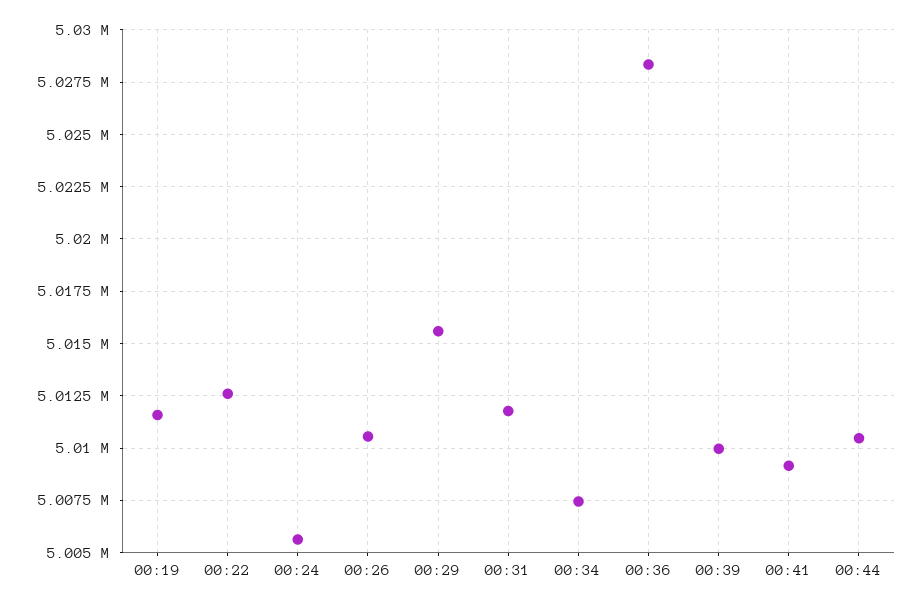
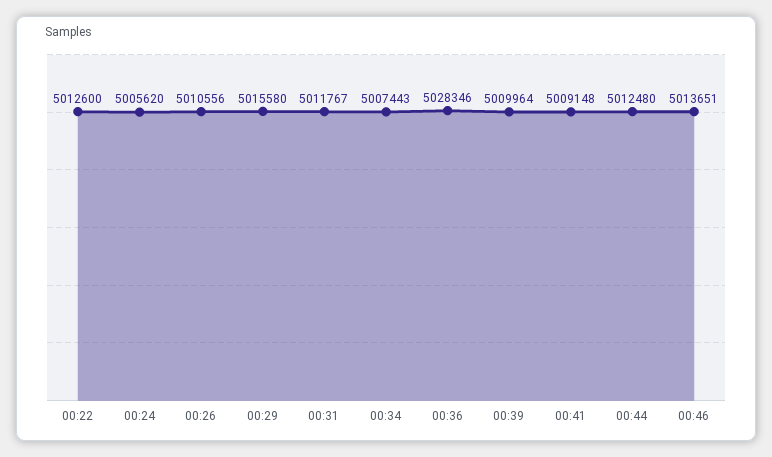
00:19: 5011500 -> none
00:44: 5010500 -> 5012480
00:46: none -> 5013651

